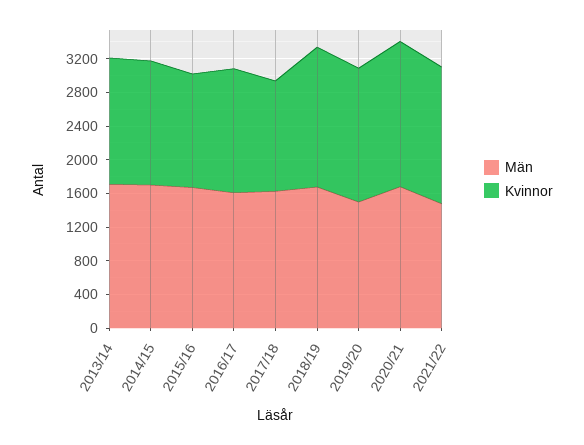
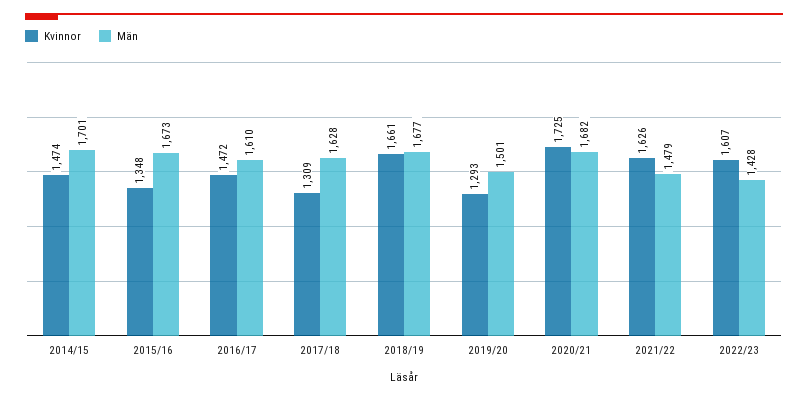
Män, 2013/14: 1700 -> none
Kvinnor, 2013/14: 1500 -> none
Kvinnor, 2019/20: 1600 -> 1293
Kvinnor, 2022/23: none -> 1607
Män, 2022/23: none -> 1428

